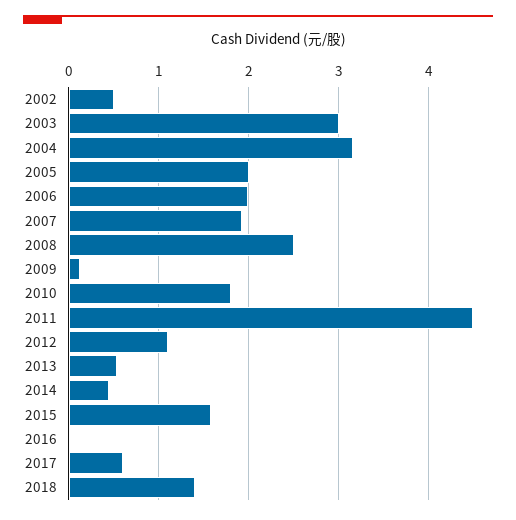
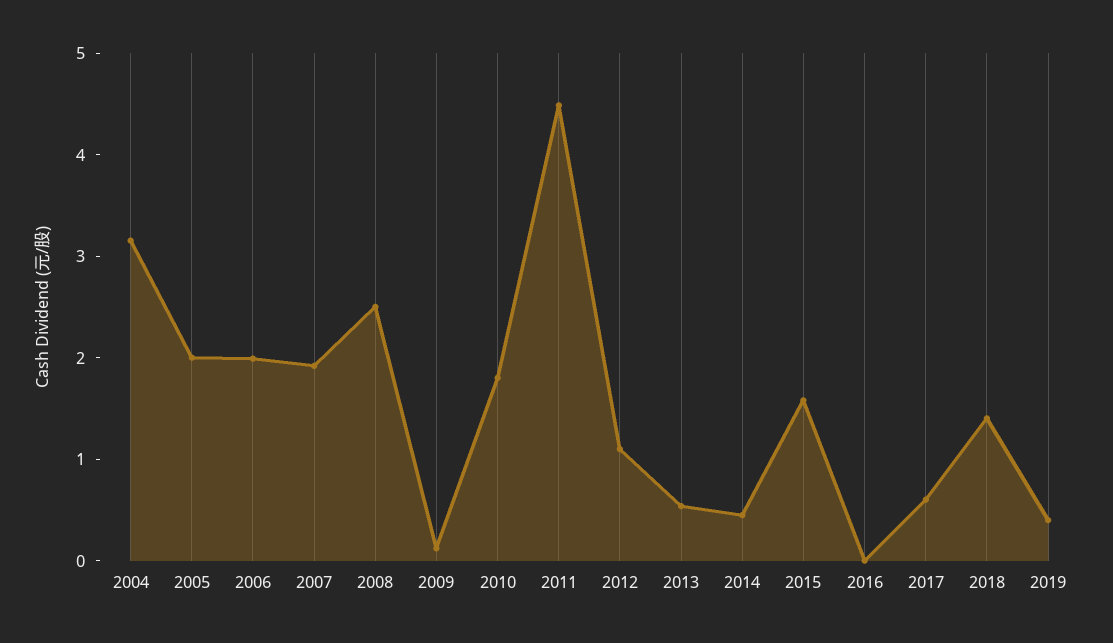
2002: 0.5 -> none
2003: 3 -> none
2019: none -> 0.4

